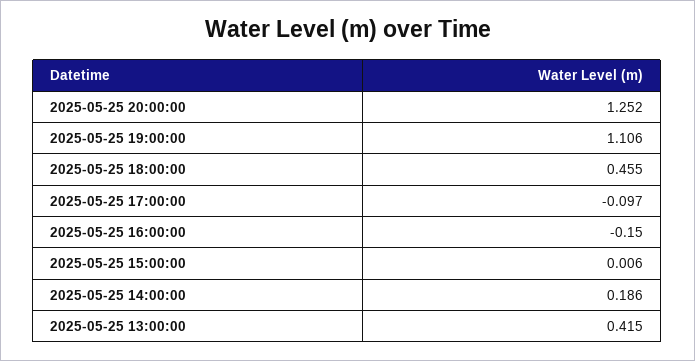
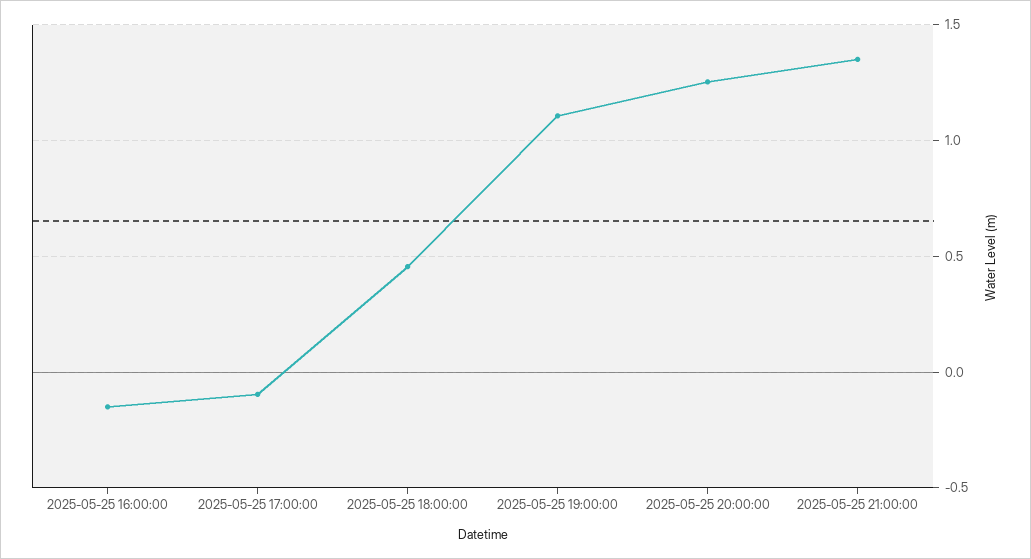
2025-05-25 15:00:00: 0.006 -> none
2025-05-25 14:00:00: 0.186 -> none
2025-05-25 13:00:00: 0.415 -> none
2025-05-25 21:00:00: none -> 1.35

